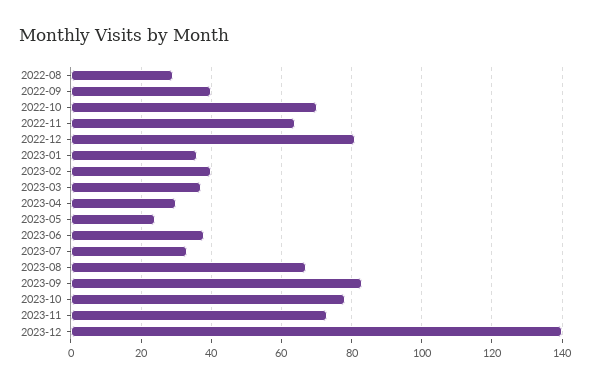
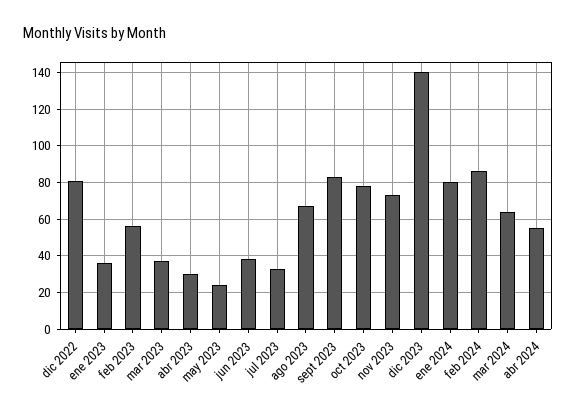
2022-08: 30 -> none
2022-09: 40 -> none
2022-10: 70 -> none
2022-11: 65 -> none
2023-02: 40 -> 55
ene 2024: none -> 80
feb 2024: none -> 85
mar 2024: none -> 65
abr 2024: none -> 55

